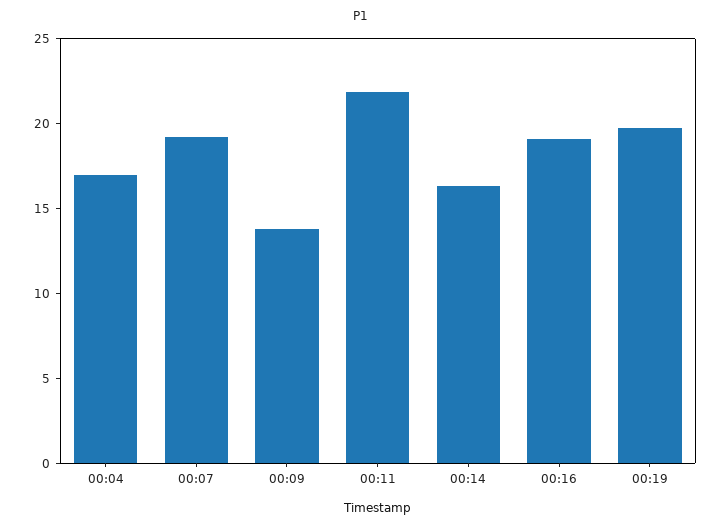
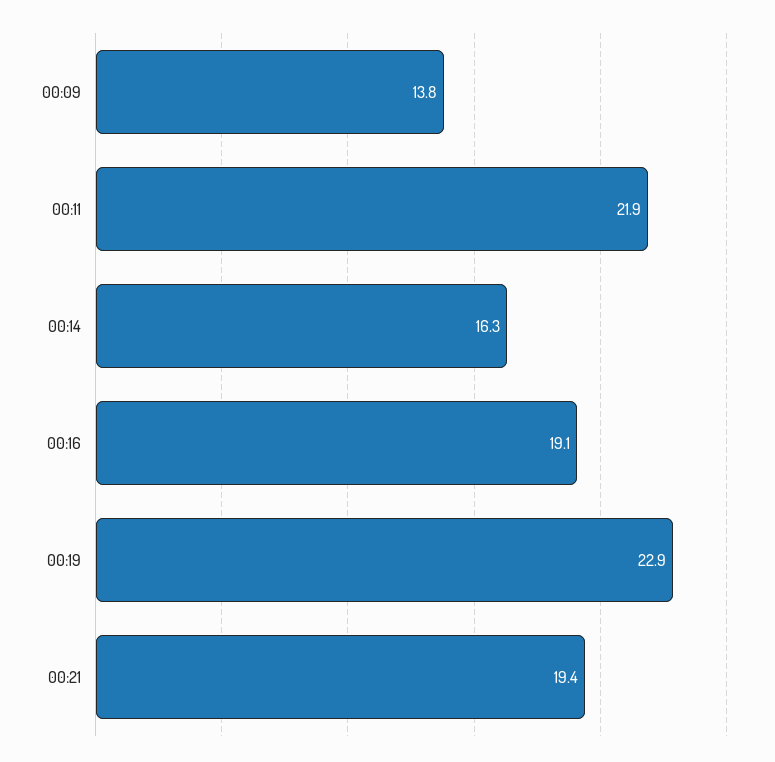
00:04: 17 -> none
00:07: 19 -> none
00:19: 20 -> 22.9
00:21: none -> 19.4

